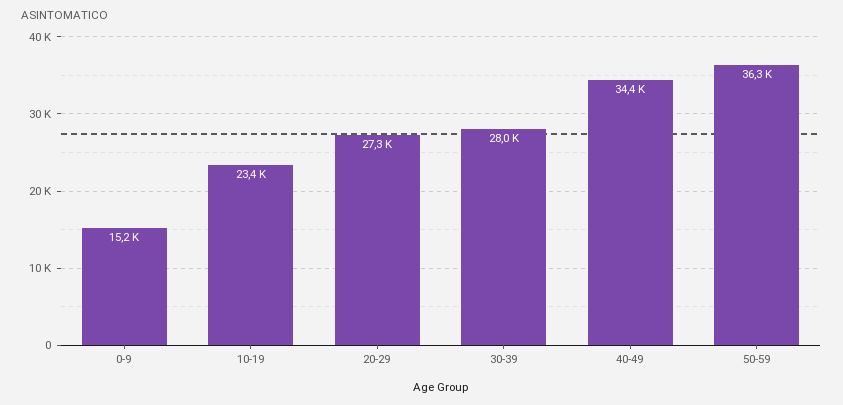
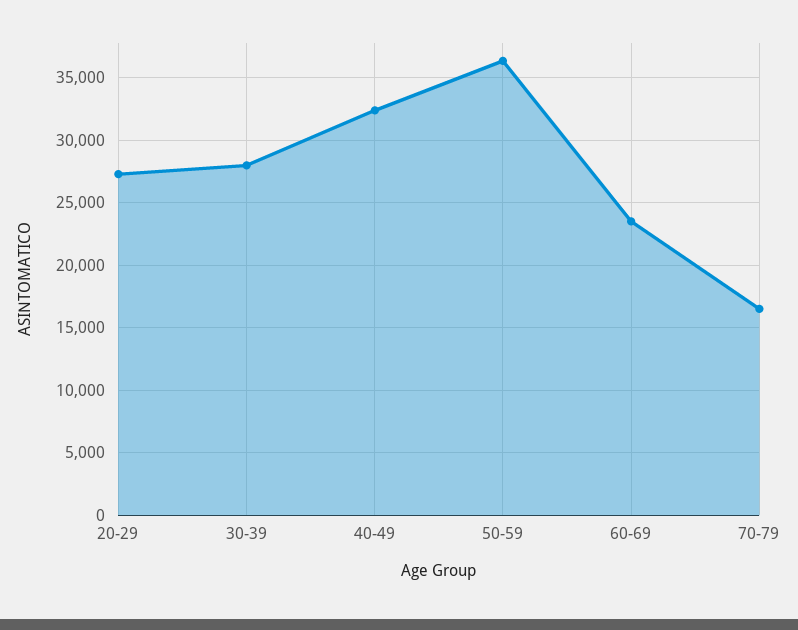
0-9: 15200 -> none
10-19: 23400 -> none
40-49: 34400 -> 32500
60-69: none -> 23500
70-79: none -> 16500

